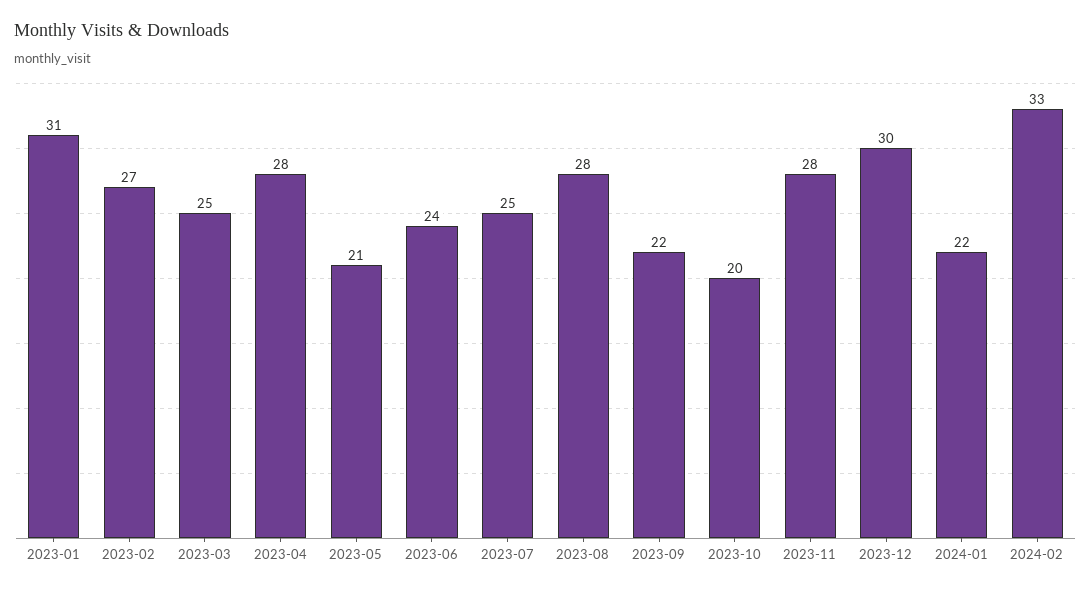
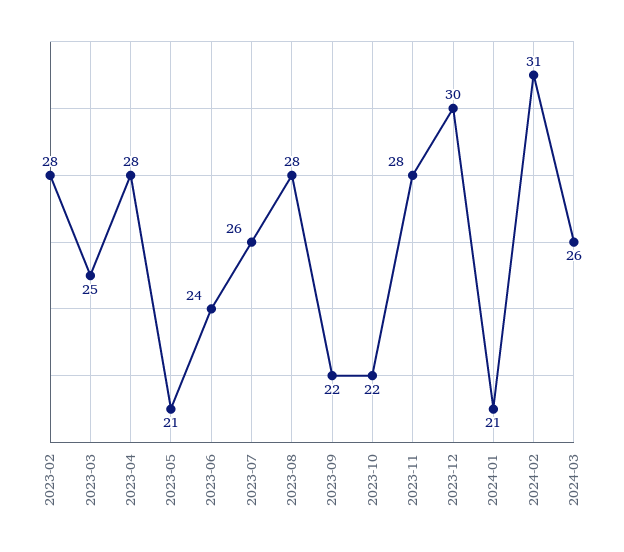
2023-01: 31 -> none
2023-02: 27 -> 28
2023-07: 25 -> 26
2023-10: 20 -> 22
2024-01: 22 -> 21
2024-02: 33 -> 31
2024-03: none -> 26

